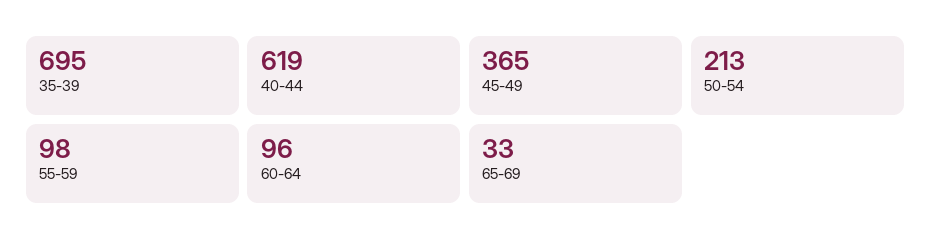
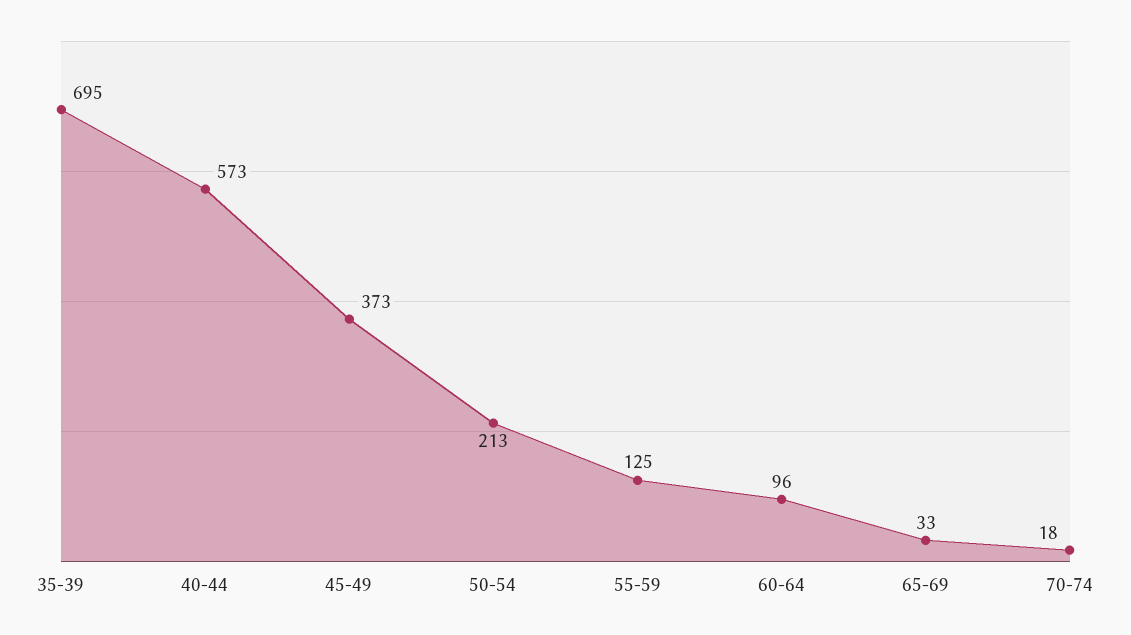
40-44: 619 -> 573
45-49: 365 -> 373
55-59: 98 -> 125
70-74: none -> 18

